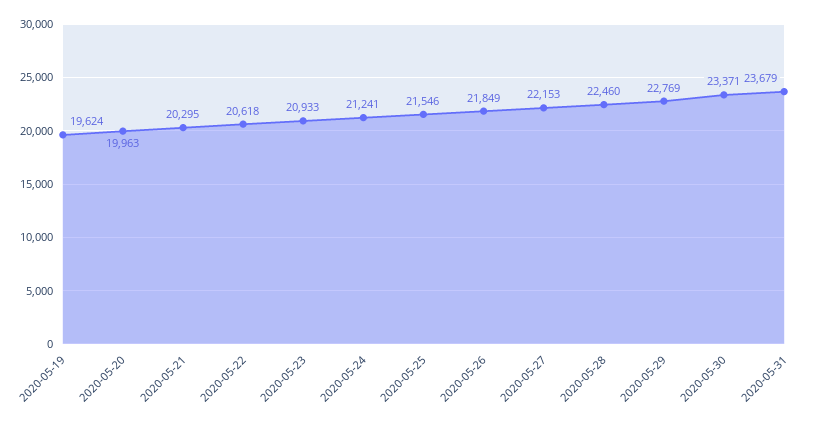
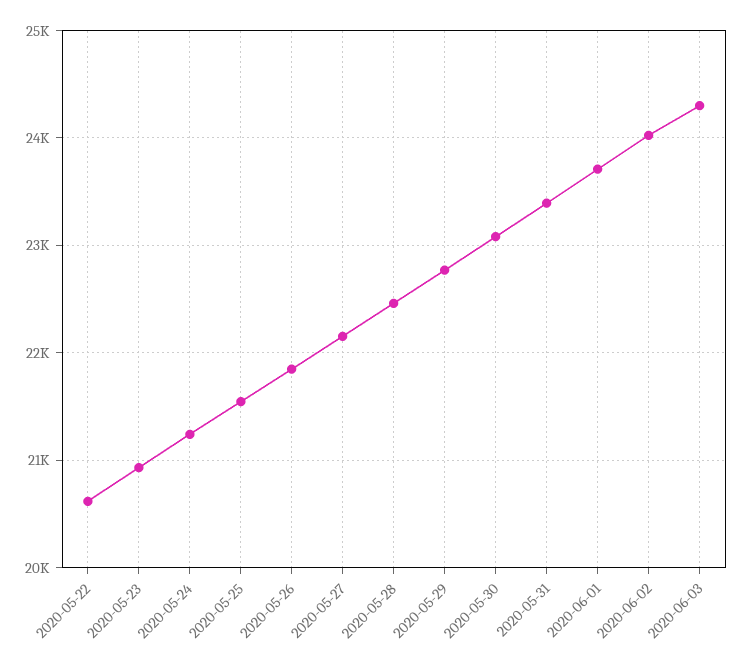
2020-05-19: 19624 -> none
2020-05-20: 19963 -> none
2020-05-21: 20295 -> none
2020-05-30: 23371 -> 23100
2020-05-31: 23679 -> 23400
2020-06-01: none -> 23700
2020-06-02: none -> 24000
2020-06-03: none -> 24300

